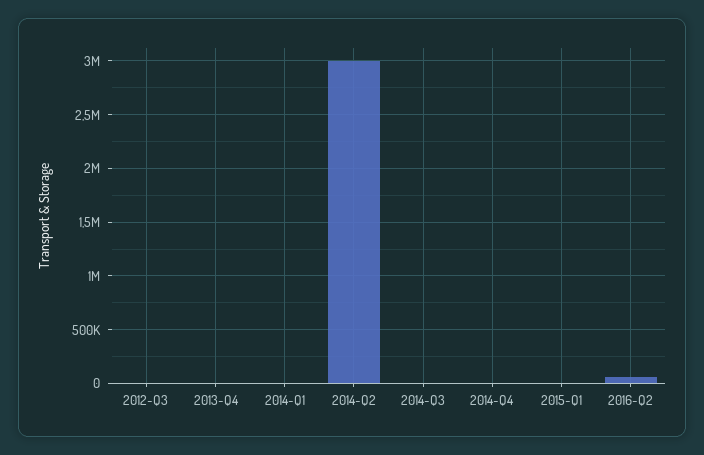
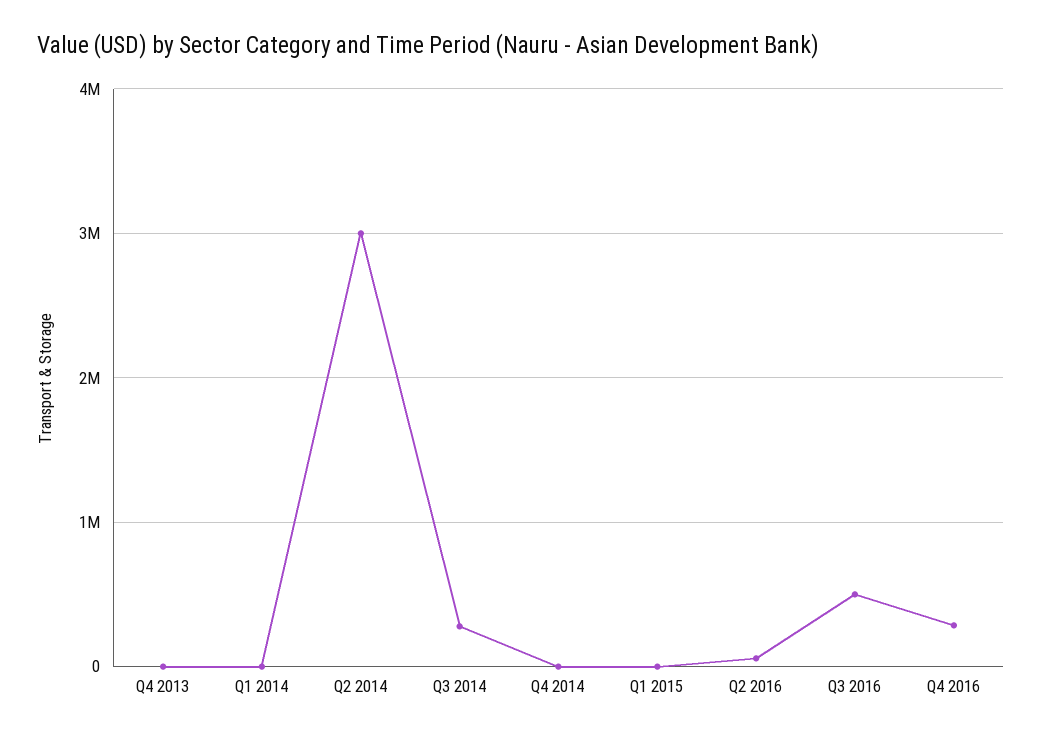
2012-Q3: 0 -> none
2014-Q3: 0 -> 300000
Q3 2016: none -> 500000
Q4 2016: none -> 300000

